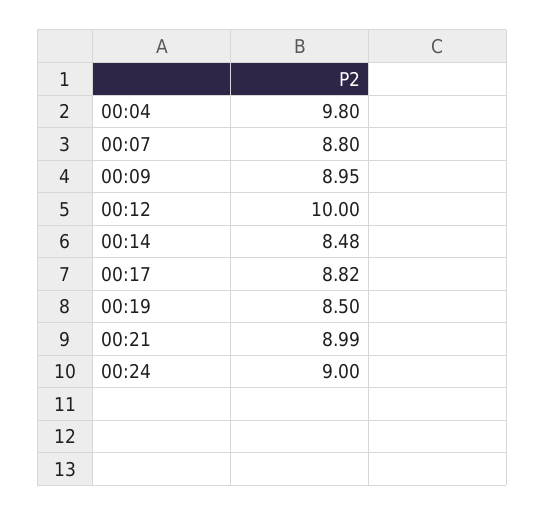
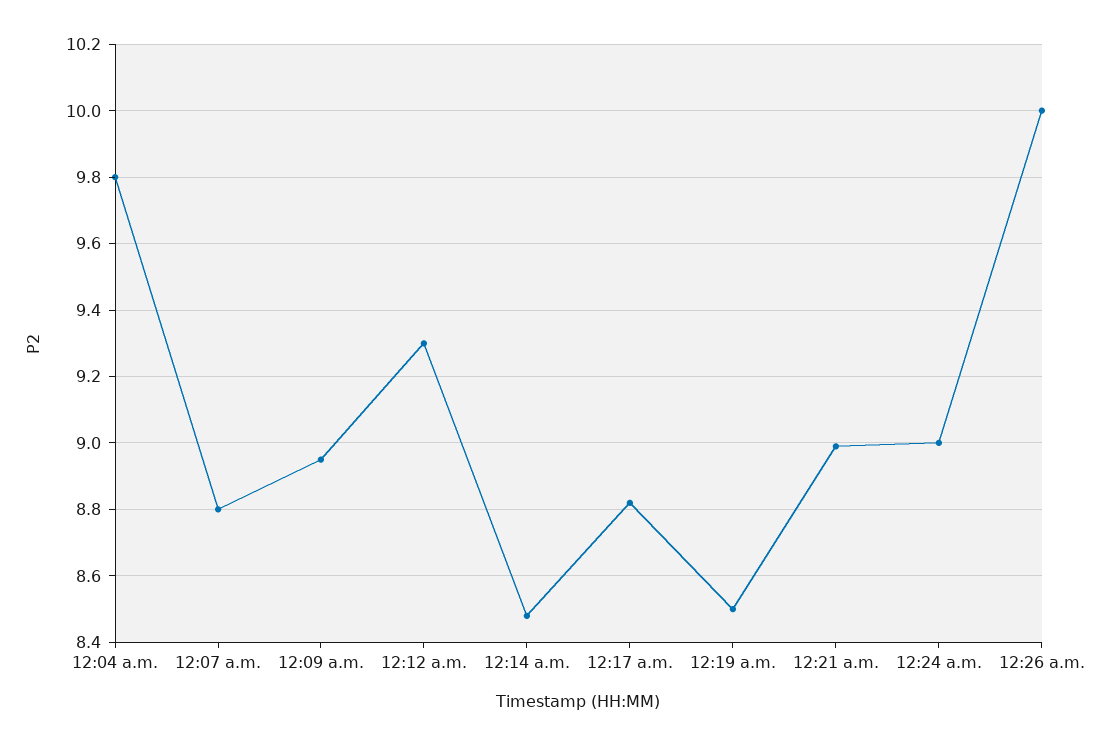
00:12: 10 -> 9.3
12:26 a.m.: none -> 10

